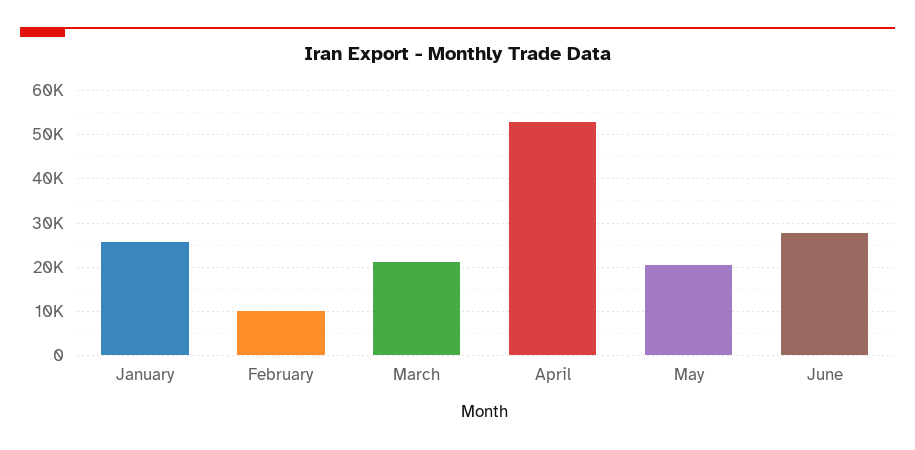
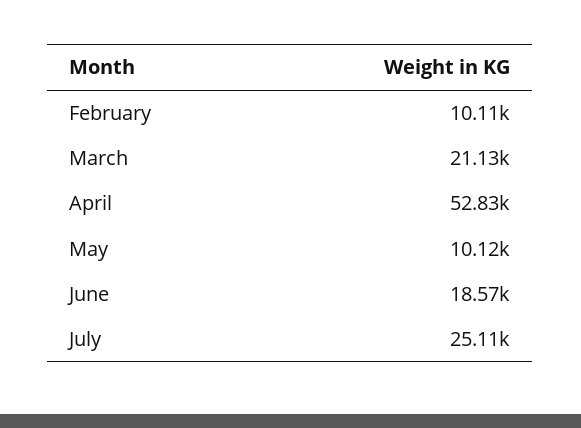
January: 26000 -> none
May: 20000 -> 10120
June: 28000 -> 18570
July: none -> 25110

